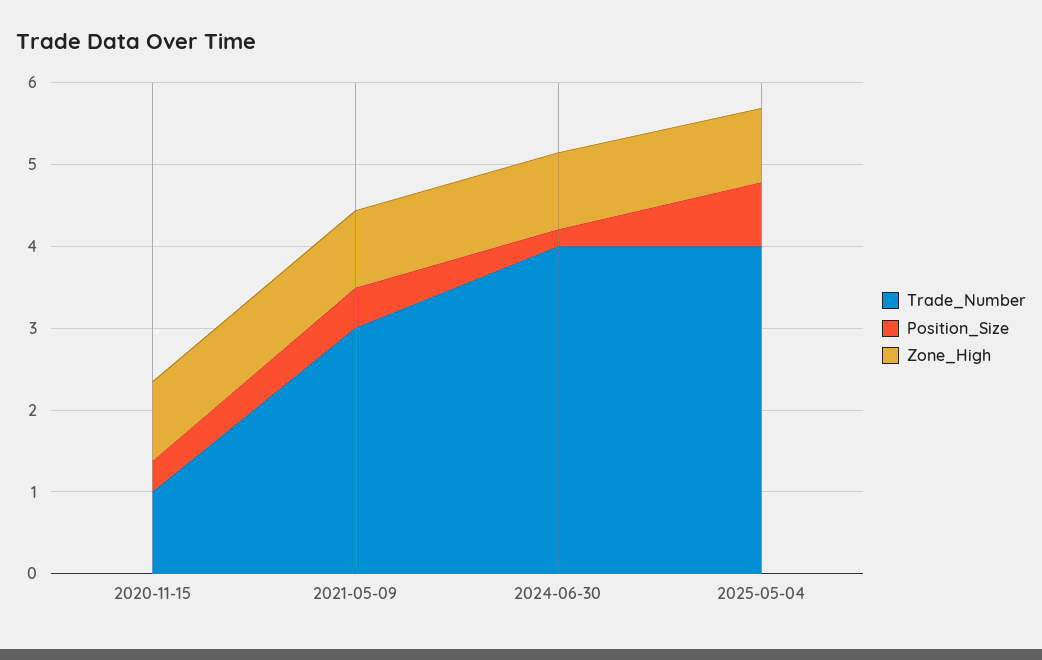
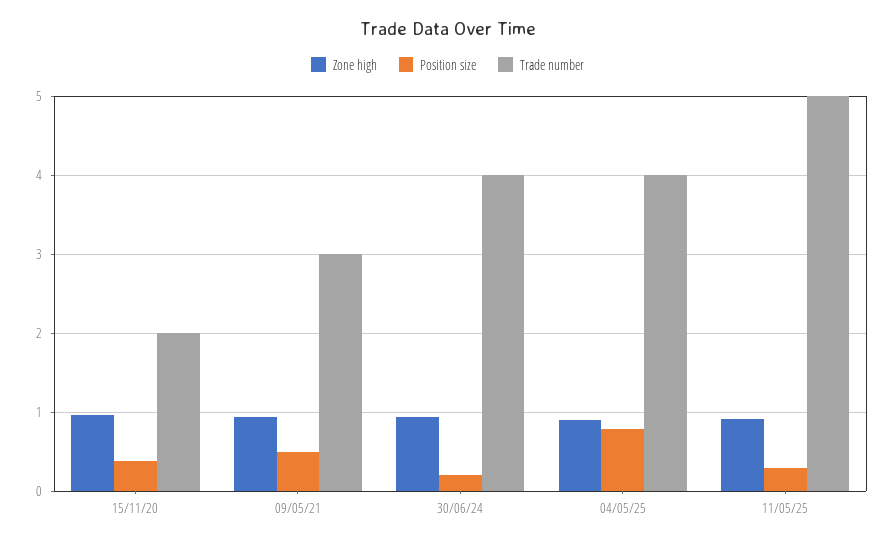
Trade_Number, 2020-11-15: 1 -> 2
Zone_High, 11/05/25: none -> 0.9
Position_Size, 11/05/25: none -> 0.3
Trade_Number, 11/05/25: none -> 5

